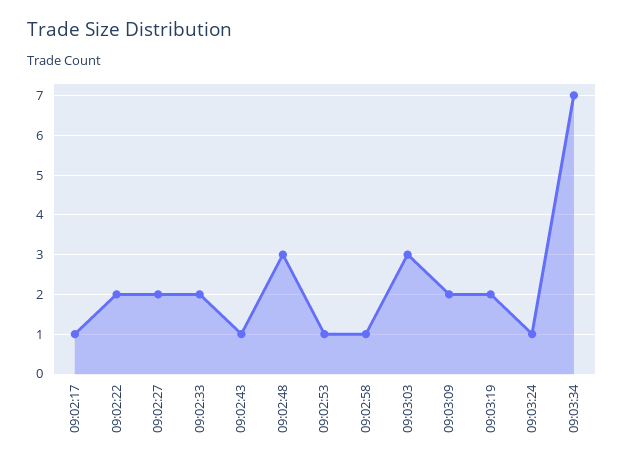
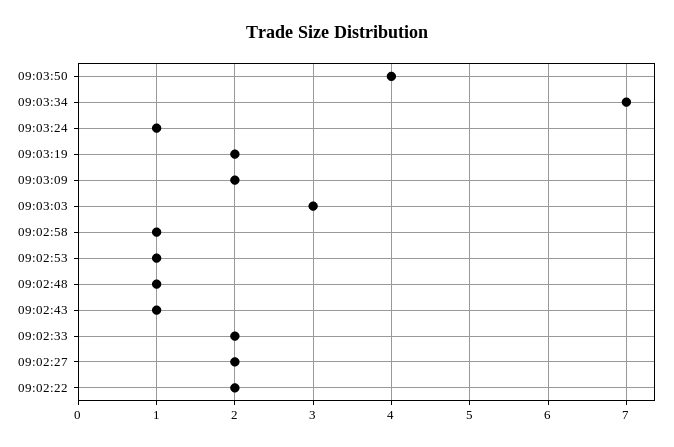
09:02:17: 1 -> none
09:02:48: 3 -> 1
09:03:50: none -> 4

